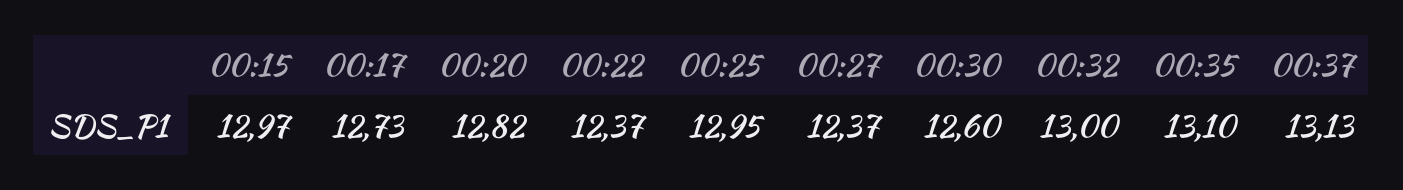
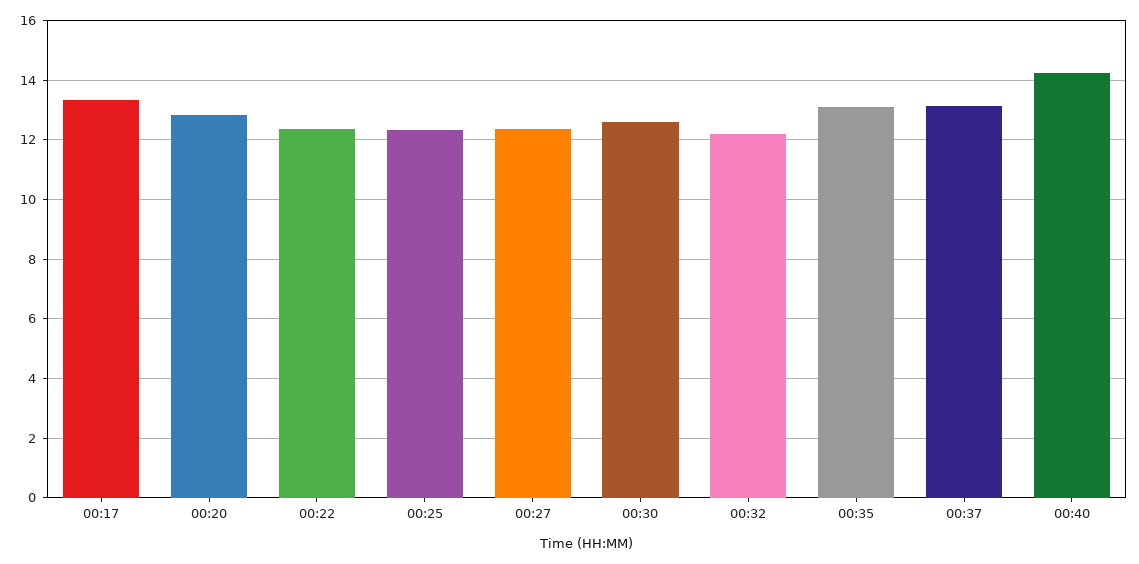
00:15: 12.97 -> none
00:17: 12.73 -> 13.25
00:25: 12.95 -> 12.25
00:32: 13 -> 12.25
00:40: none -> 14.25

